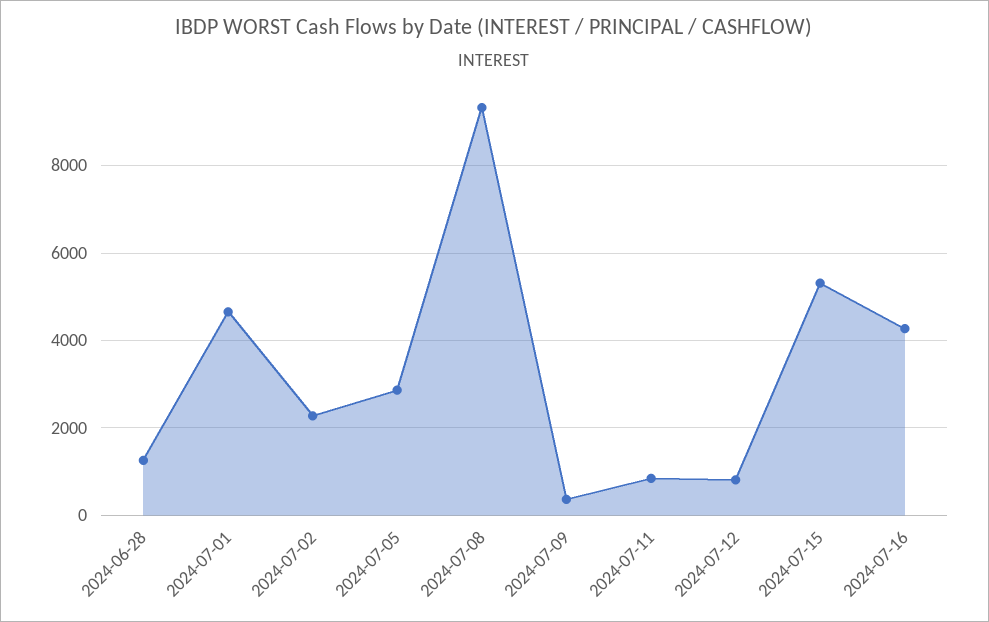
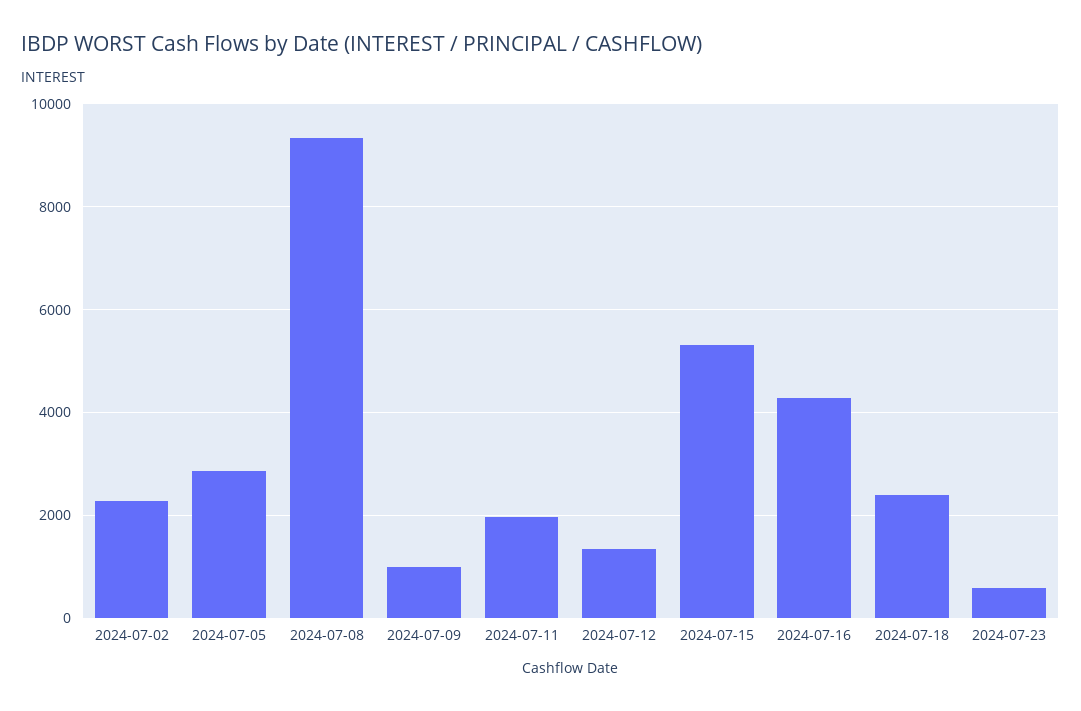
2024-06-28: 1200 -> none
2024-07-01: 4600 -> none
2024-07-09: 400 -> 1000
2024-07-11: 800 -> 2000
2024-07-12: 800 -> 1400
2024-07-18: none -> 2400
2024-07-23: none -> 600

